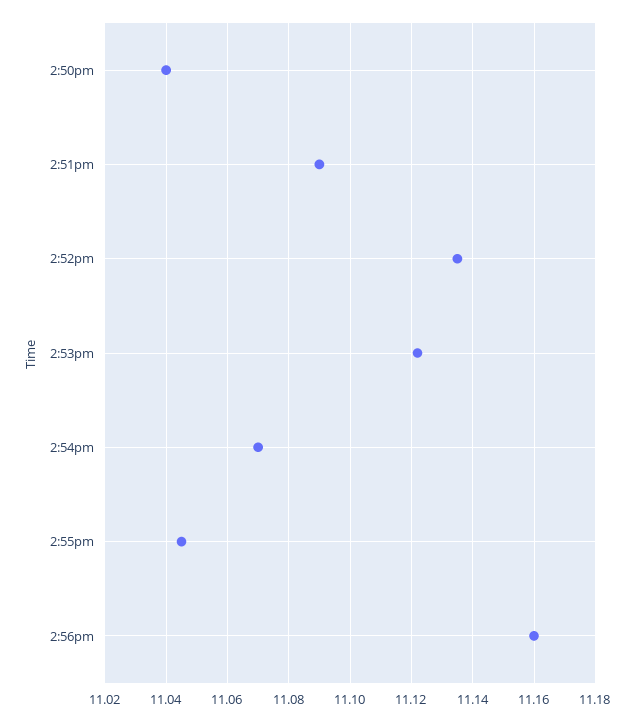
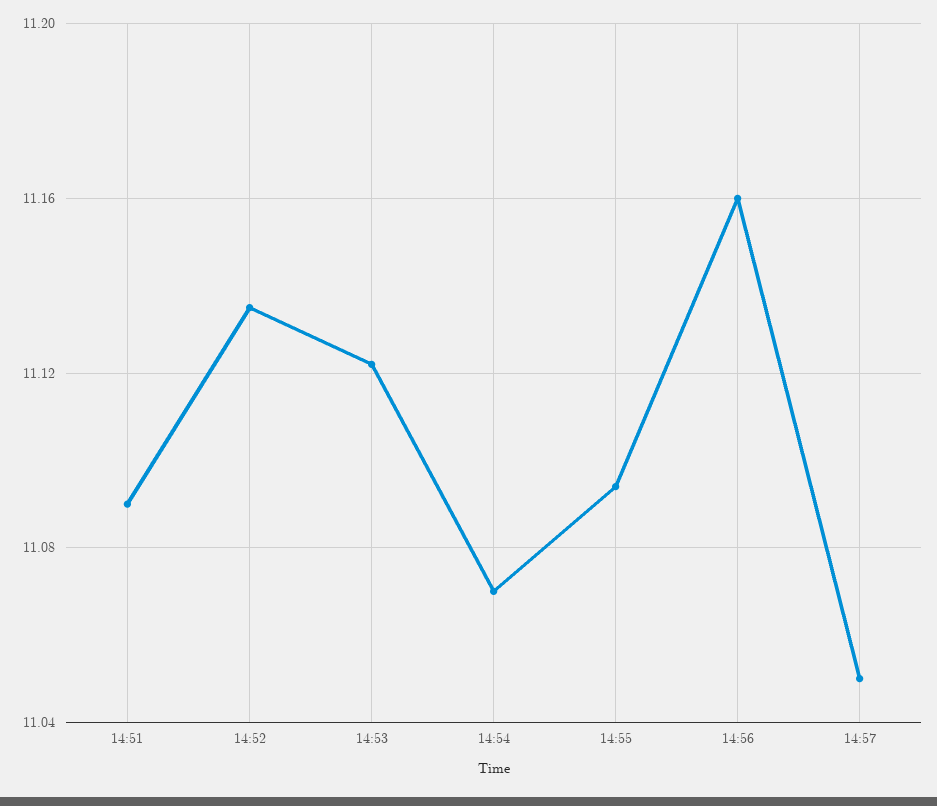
2:50pm: 11.04 -> none
2:55pm: 11.045 -> 11.095
14:57: none -> 11.05

